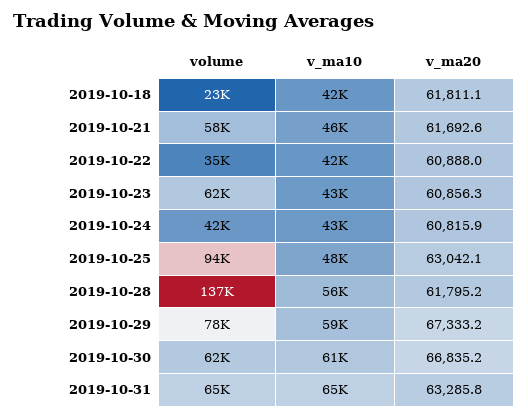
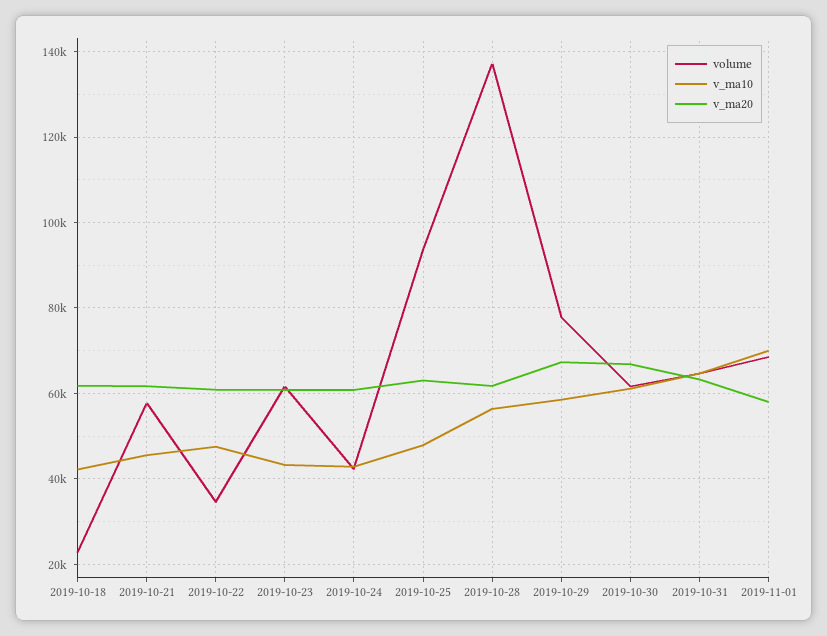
v_ma10, 2019-10-22: 42000 -> 48000
volume, 2019-11-01: none -> 68000
v_ma10, 2019-11-01: none -> 70000
v_ma20, 2019-11-01: none -> 58000

